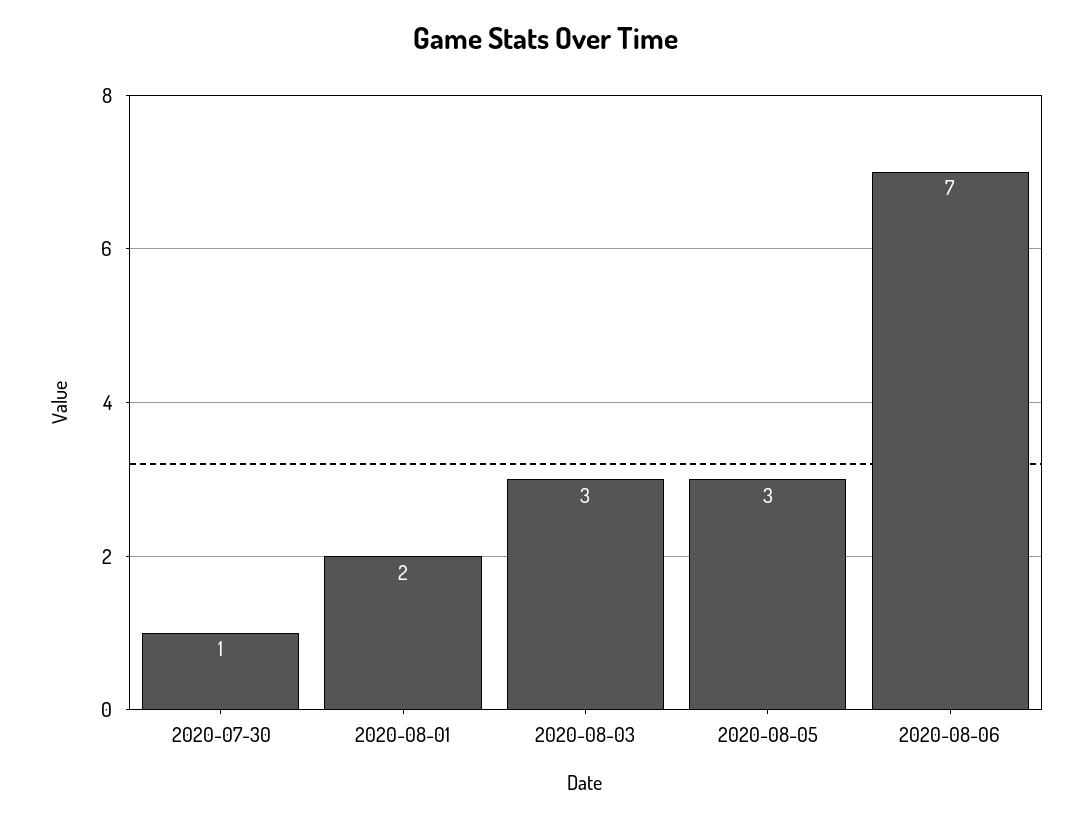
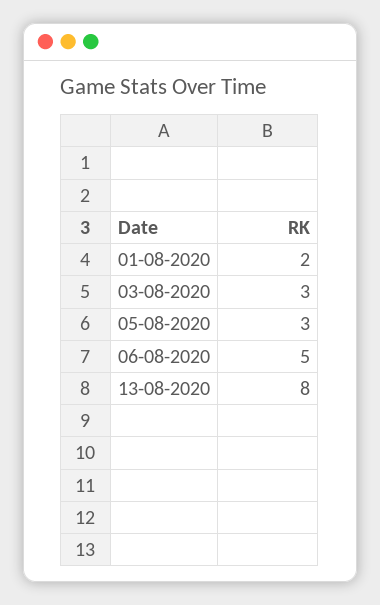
2020-07-30: 1 -> none
2020-08-06: 7 -> 5
13-08-2020: none -> 8

